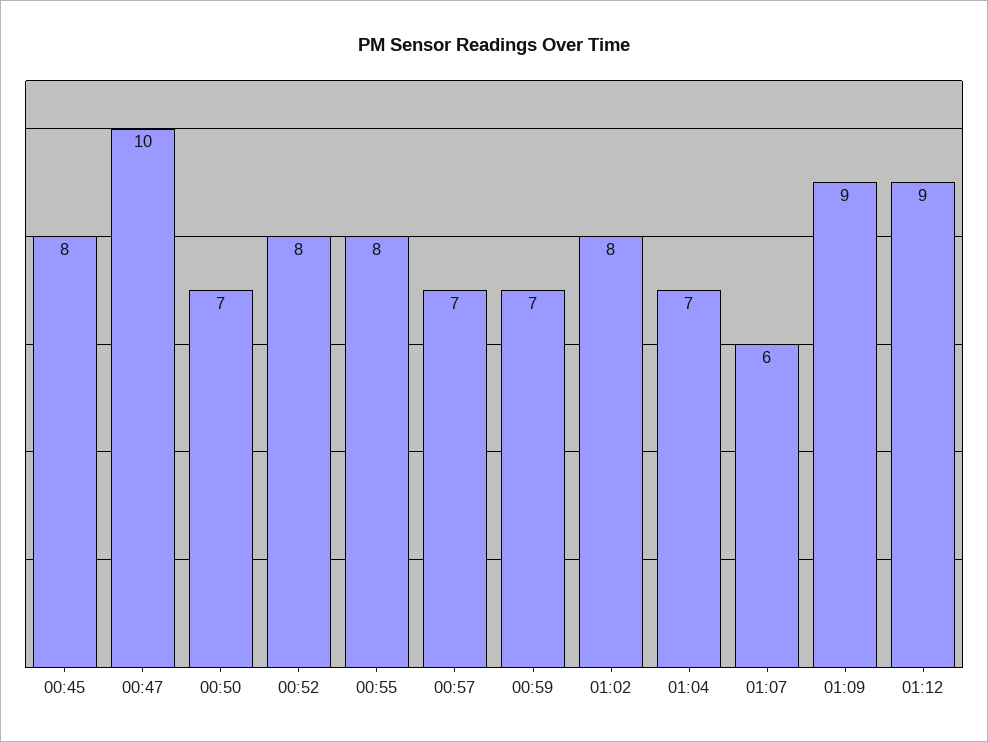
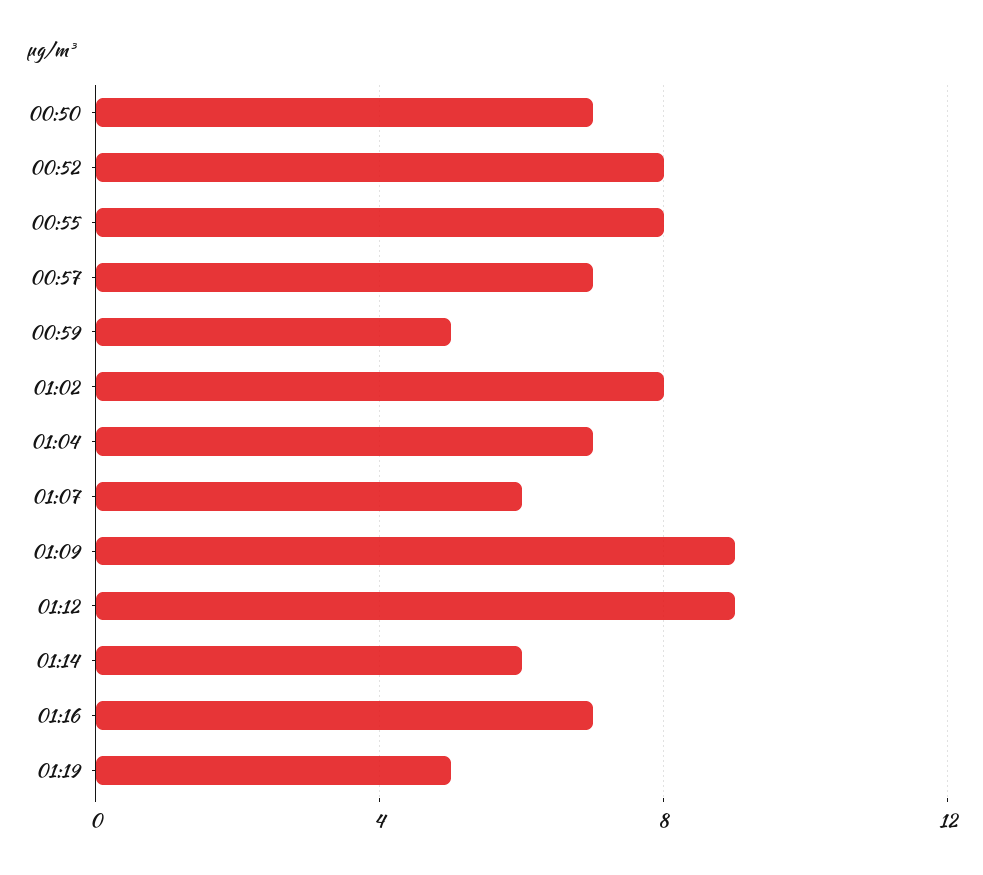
00:45: 8 -> none
00:47: 10 -> none
00:59: 7 -> 5
01:14: none -> 6
01:16: none -> 7
01:19: none -> 5

